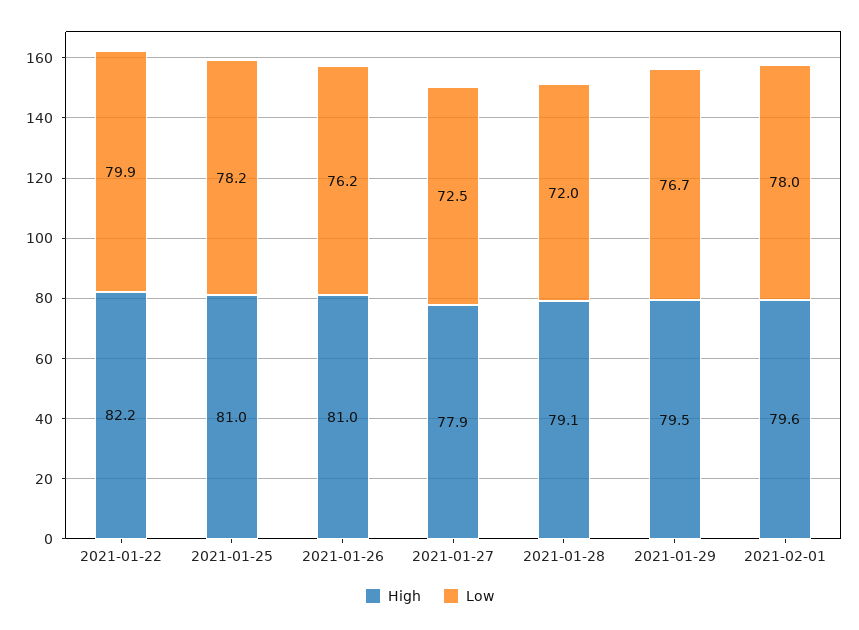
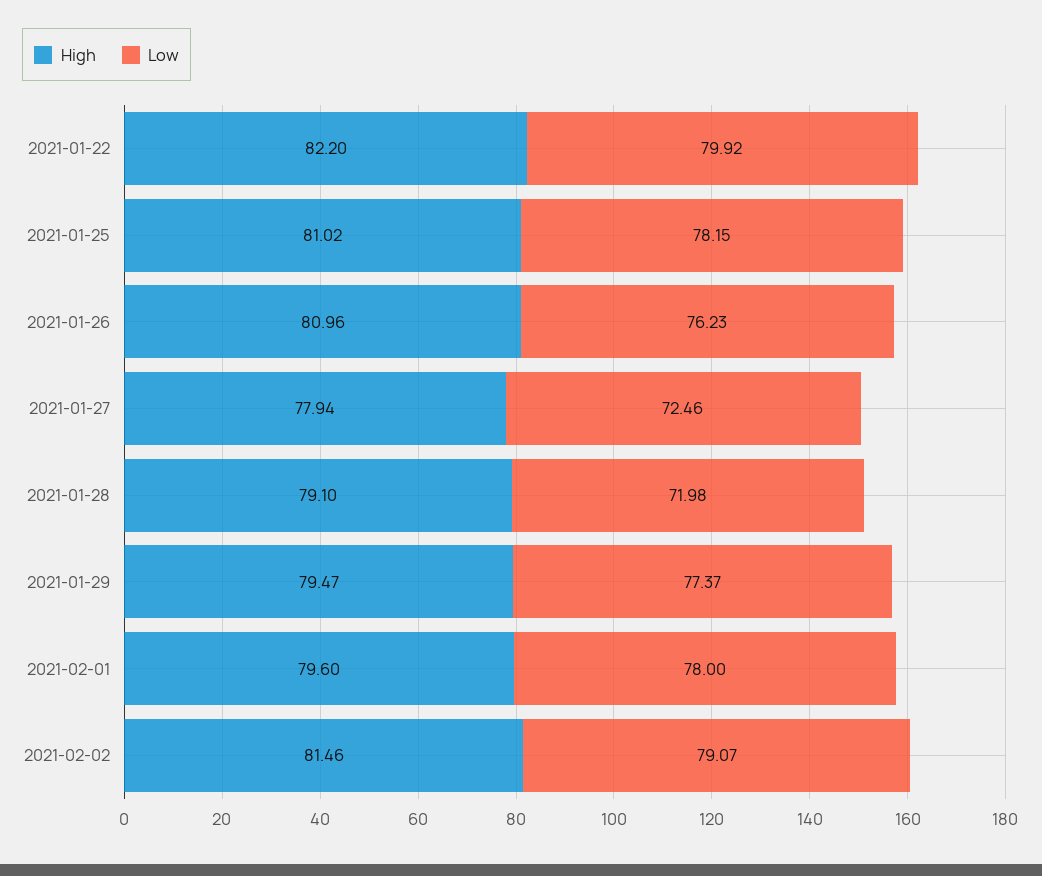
Low, 2021-01-29: 76.7 -> 77.37
High, 2021-02-02: none -> 81.46
Low, 2021-02-02: none -> 79.07

